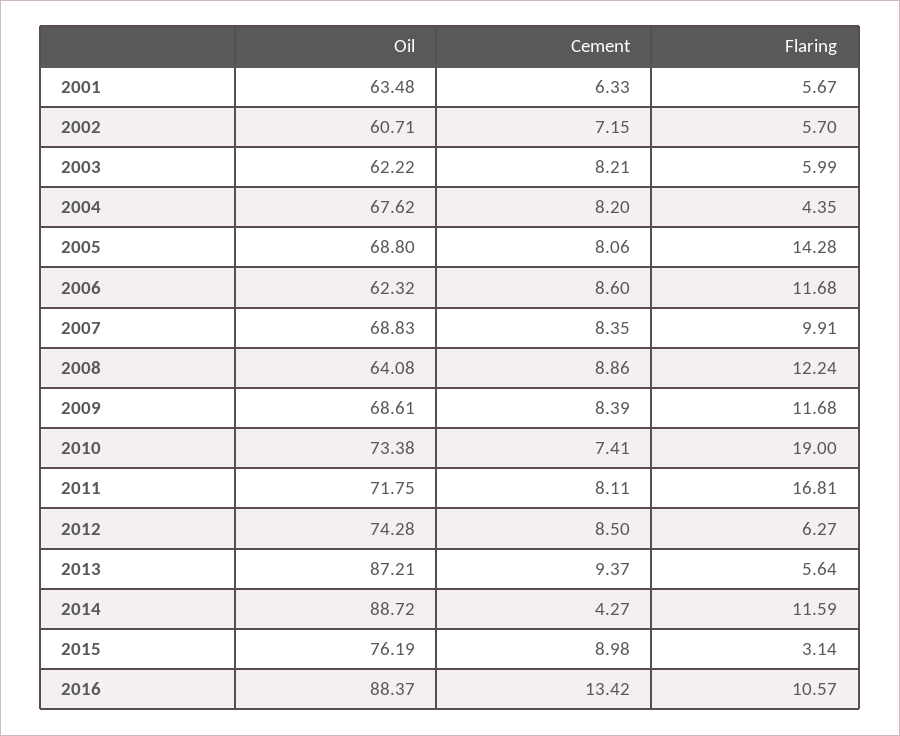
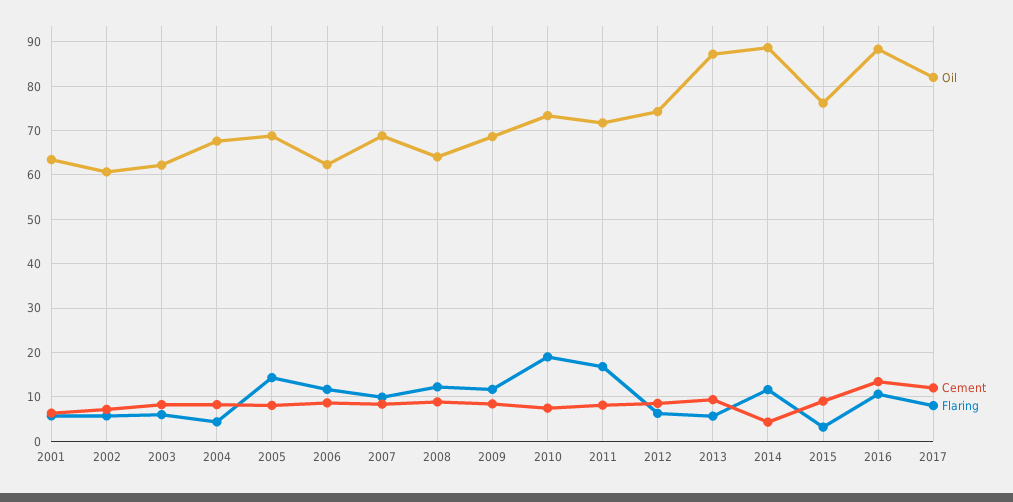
Oil, 2017: none -> 82
Cement, 2017: none -> 12
Flaring, 2017: none -> 8

